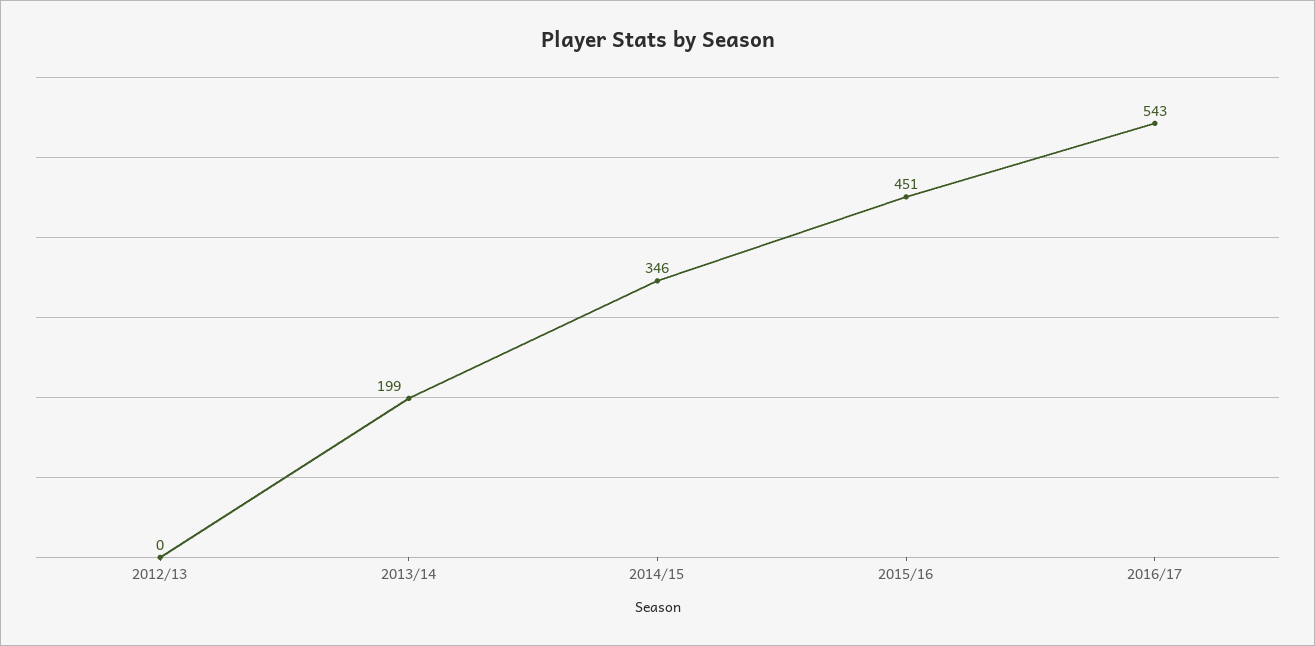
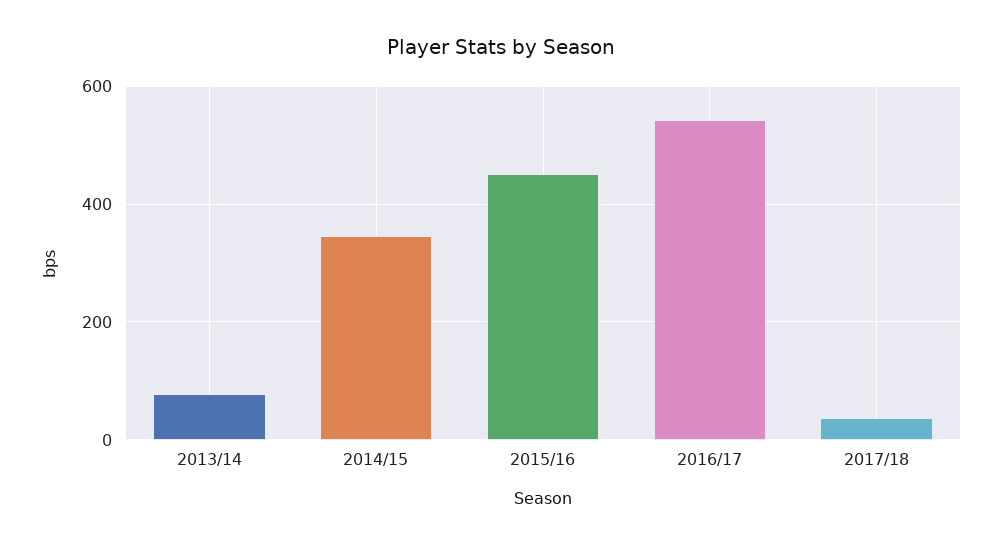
2012/13: 0 -> none
2013/14: 199 -> 80
2017/18: none -> 40

